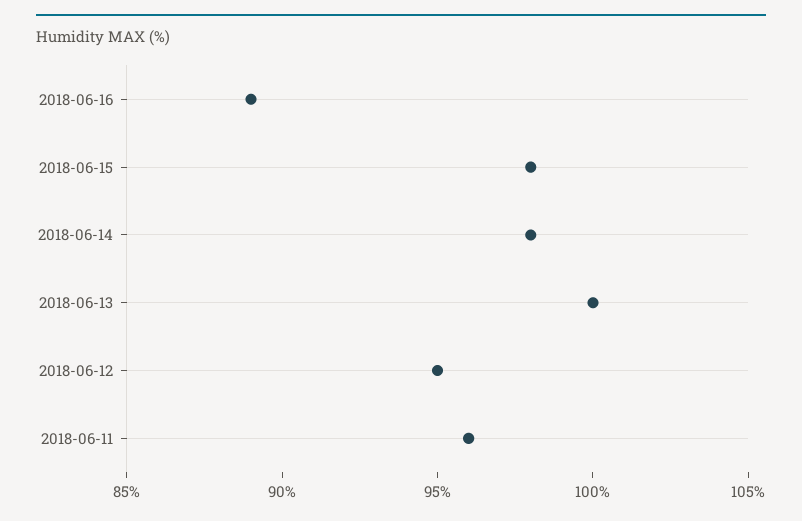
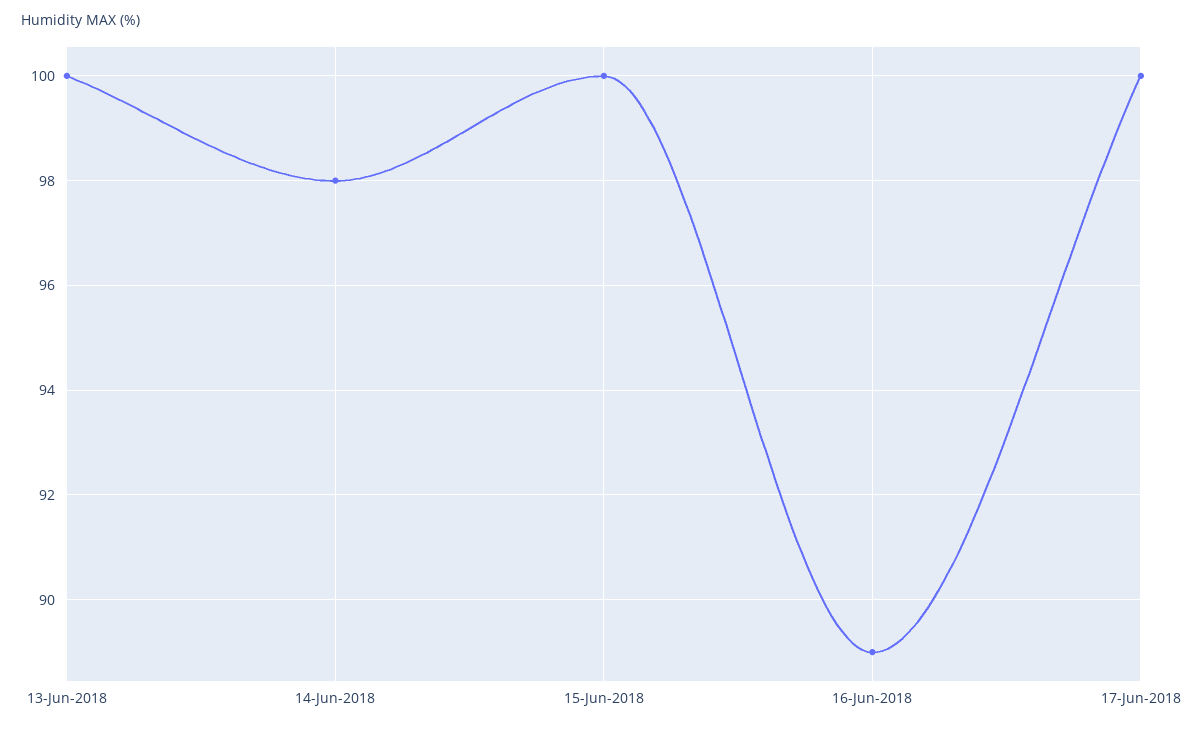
2018-06-15: 98 -> 100
2018-06-12: 95 -> none
2018-06-11: 96 -> none
17-Jun-2018: none -> 100

